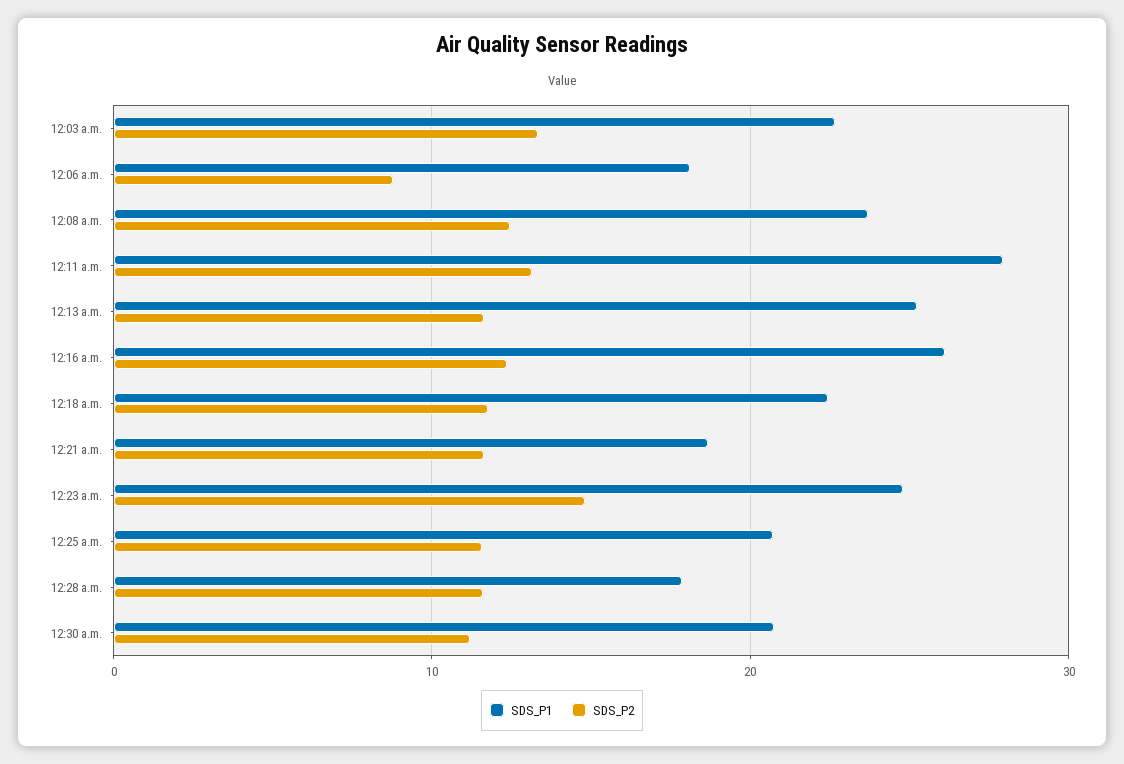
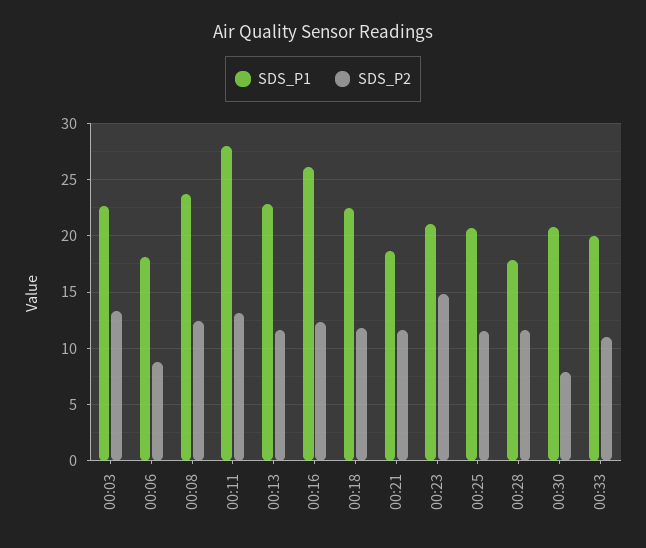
SDS_P1, 12:13 a.m.: 25 -> 23
SDS_P1, 12:23 a.m.: 25 -> 21
SDS_P2, 12:30 a.m.: 11 -> 8
SDS_P1, 00:33: none -> 20
SDS_P2, 00:33: none -> 11

